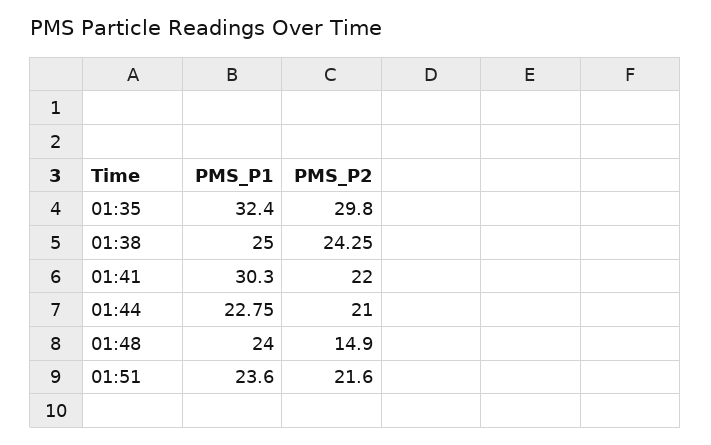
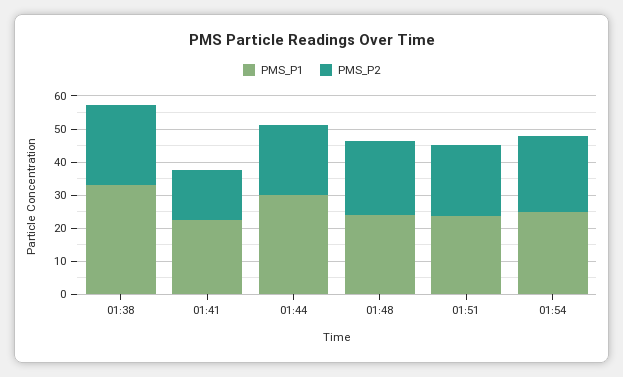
PMS_P1, 01:35: 32.4 -> none
PMS_P2, 01:35: 29.8 -> none
PMS_P1, 01:38: 25 -> 32.5
PMS_P1, 01:41: 30.3 -> 22.5
PMS_P2, 01:41: 22 -> 15
PMS_P1, 01:44: 22.75 -> 30
PMS_P2, 01:48: 14.9 -> 22.5
PMS_P1, 01:54: none -> 25
PMS_P2, 01:54: none -> 22.5

